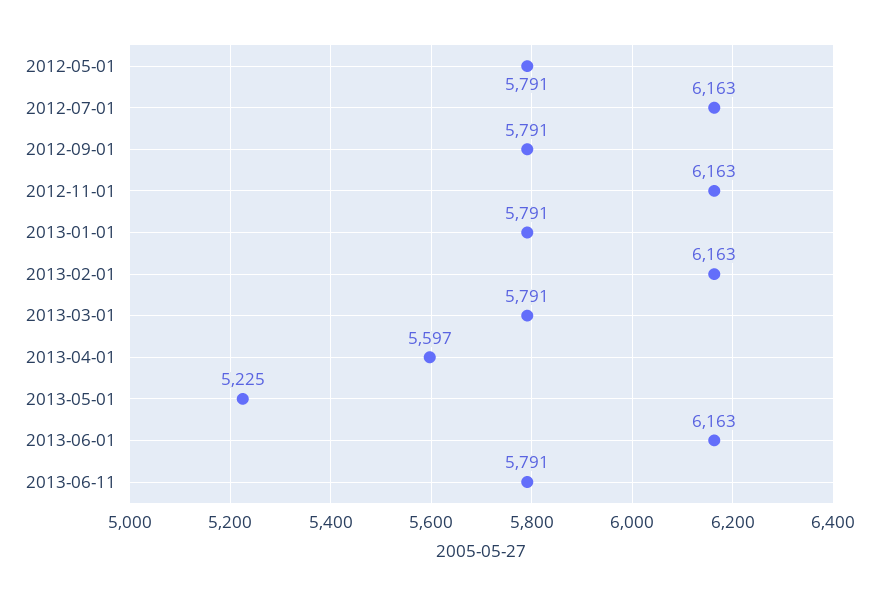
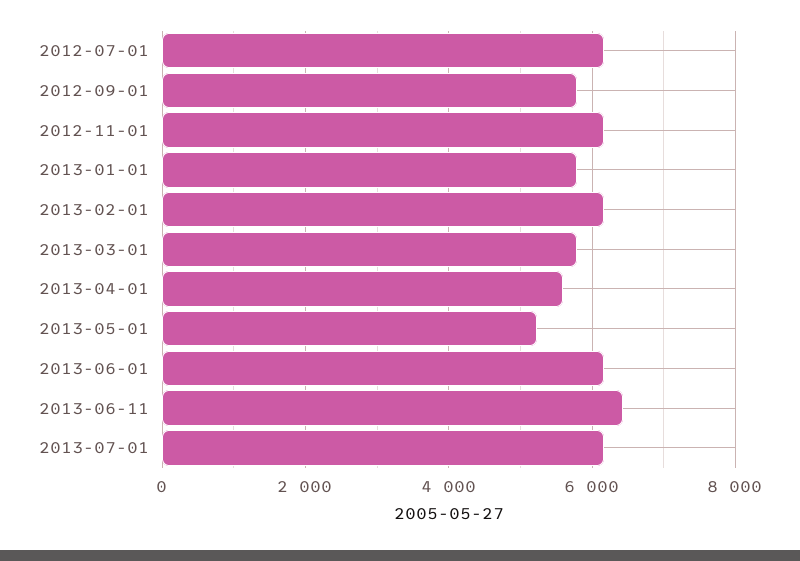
2012-05-01: 5791 -> none
2013-06-11: 5791 -> 6400
2013-07-01: none -> 6200

